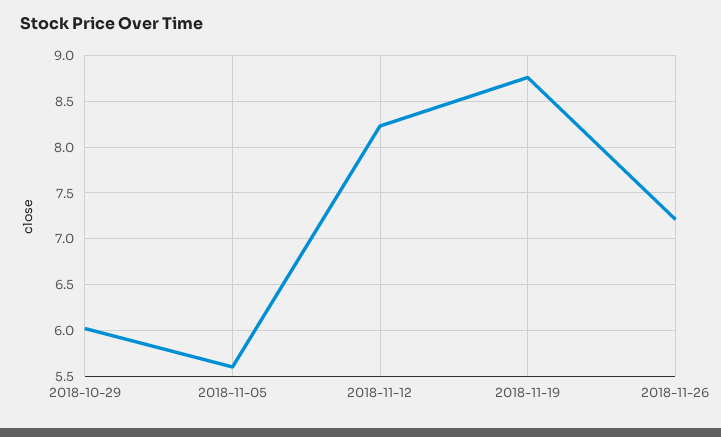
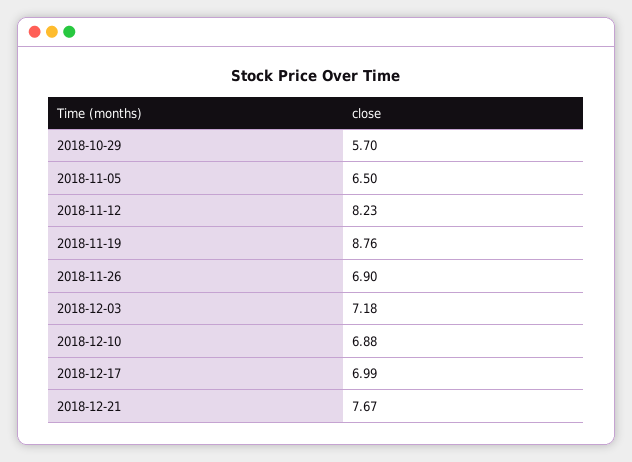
2018-10-29: 6 -> 5.7
2018-11-05: 5.6 -> 6.5
2018-11-26: 7.2 -> 6.9
2018-12-03: none -> 7.18
2018-12-10: none -> 6.88
2018-12-17: none -> 6.99
2018-12-21: none -> 7.67

